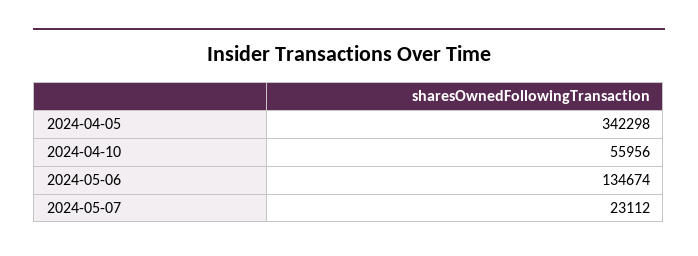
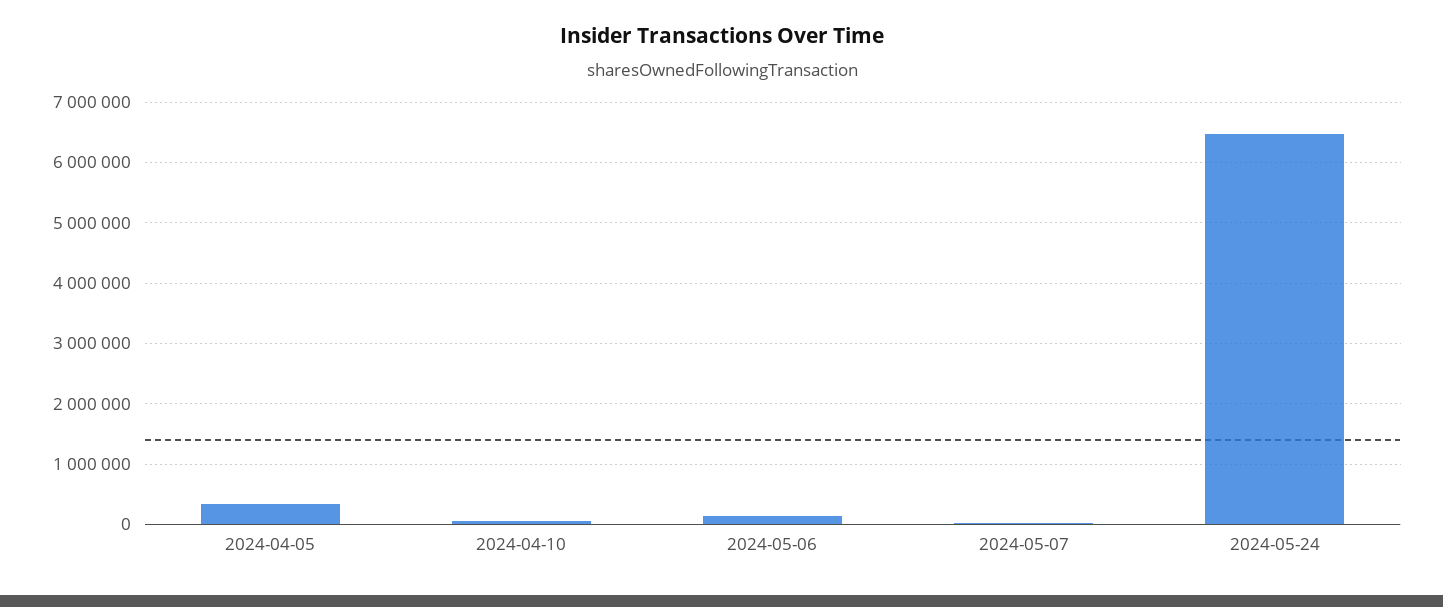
2024-05-24: none -> 6500000

